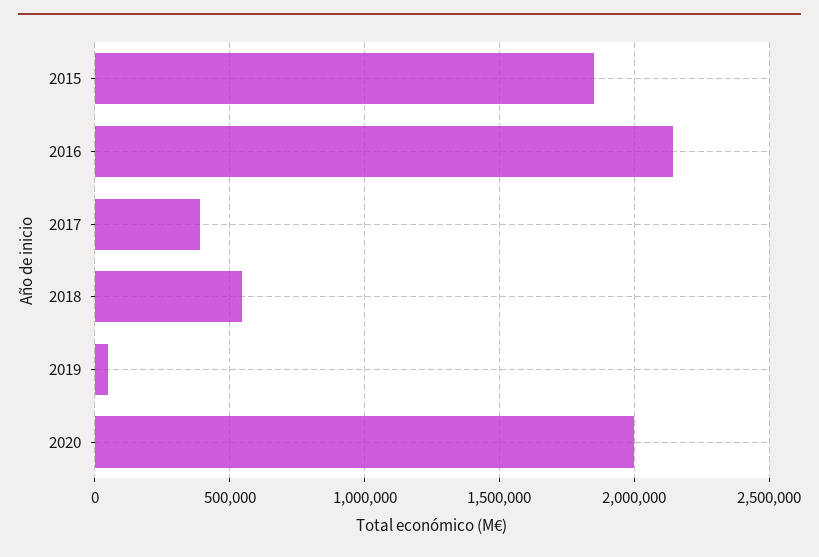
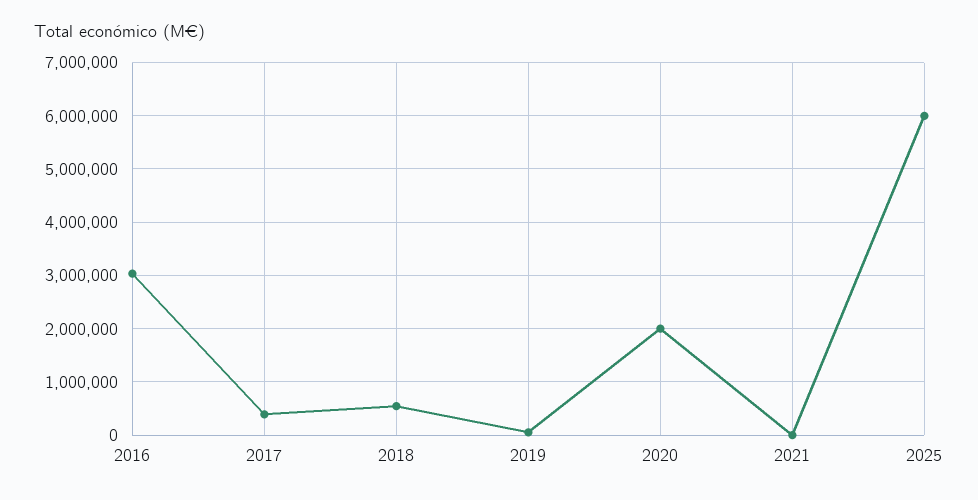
2015: 1850000 -> none
2016: 2150000 -> 3000000
2021: none -> 0
2025: none -> 6000000

